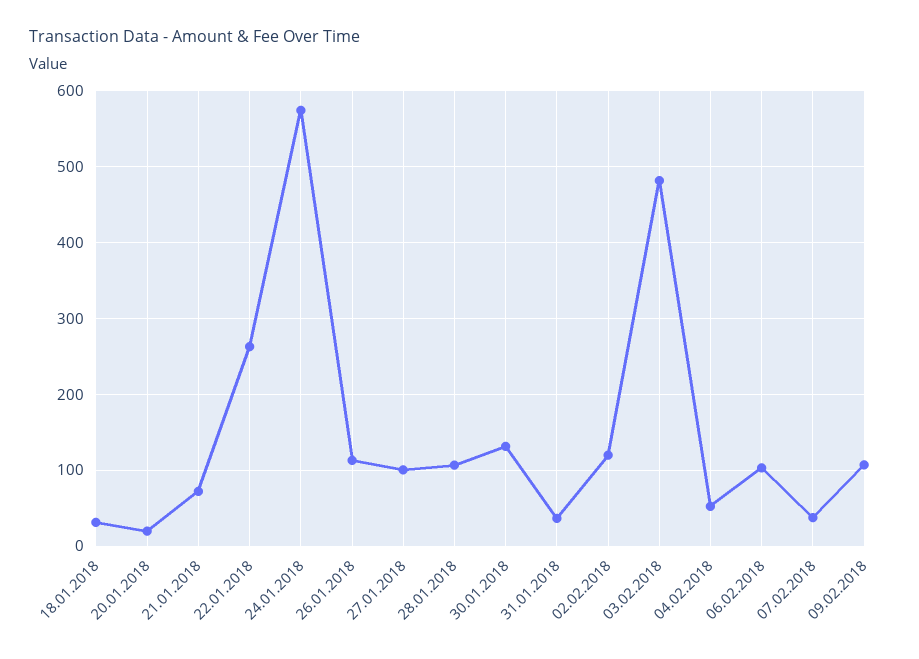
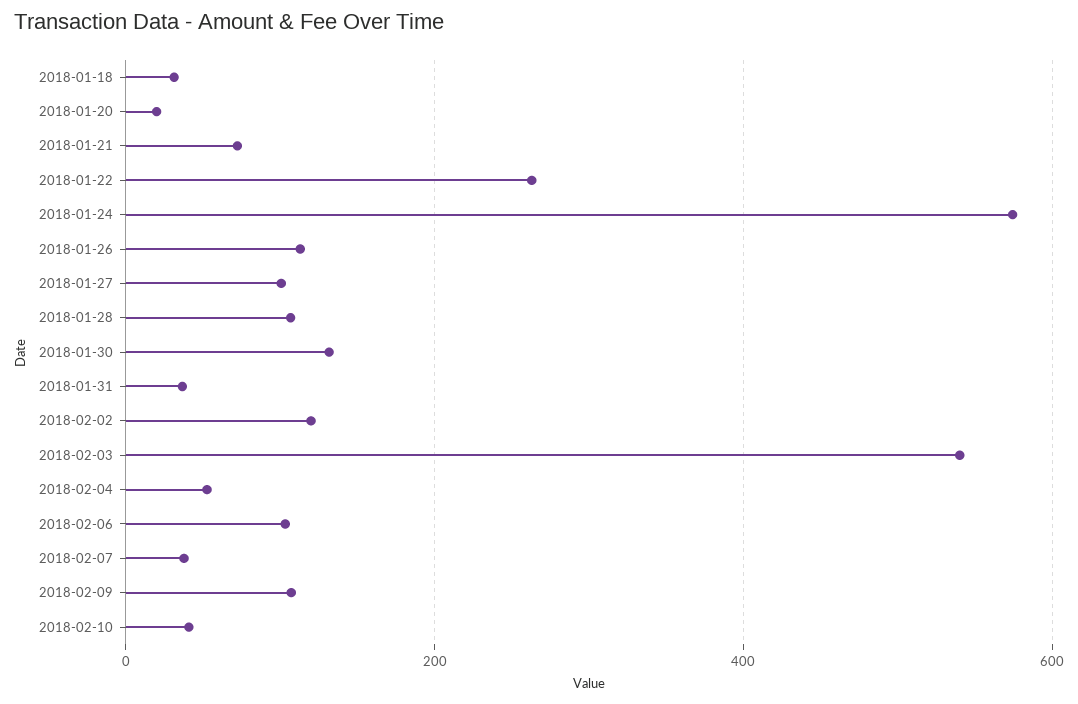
03.02.2018: 480 -> 540
2018-02-10: none -> 40

